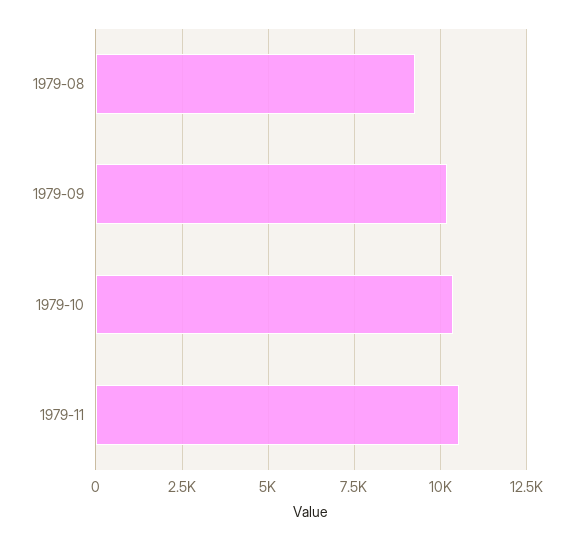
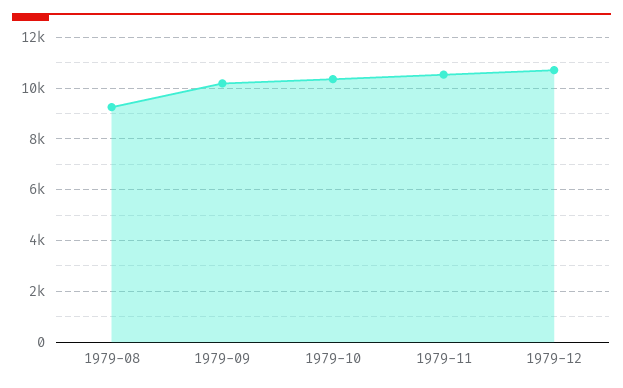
1979-12: none -> 10750

